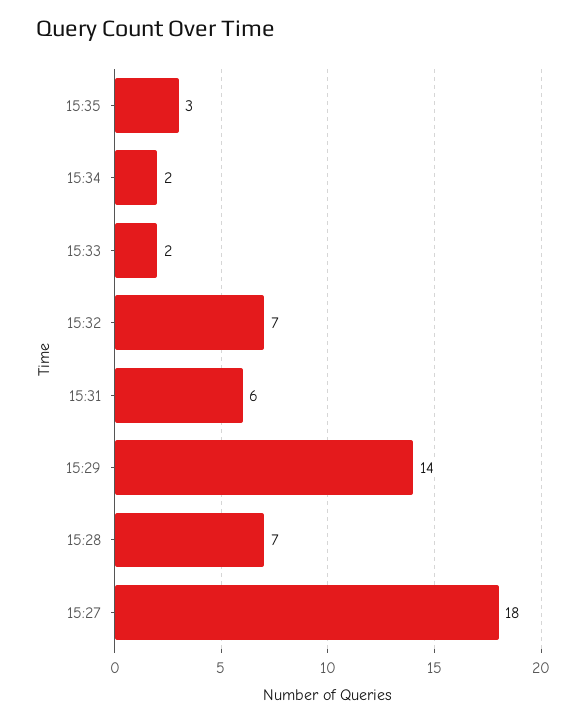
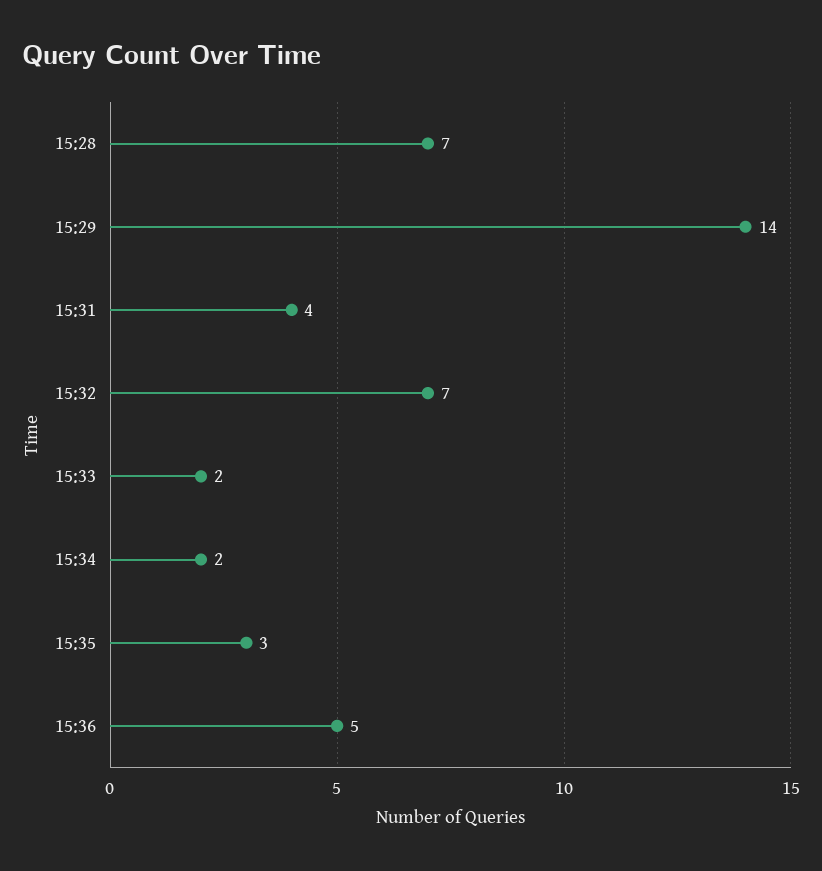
15:31: 6 -> 4
15:27: 18 -> none
15:36: none -> 5

